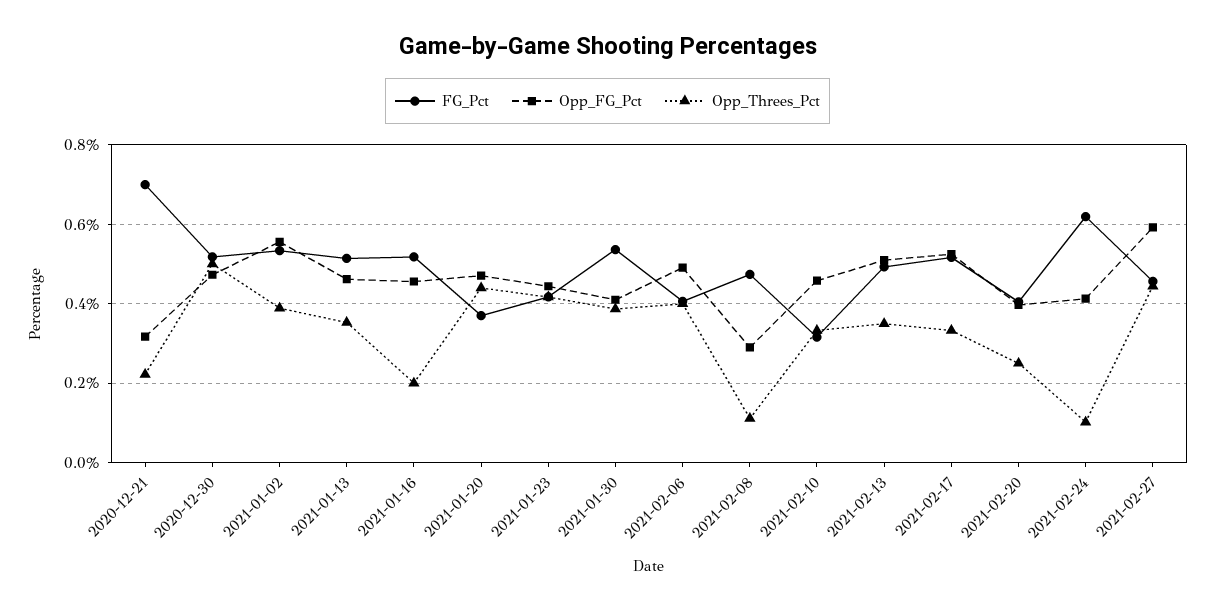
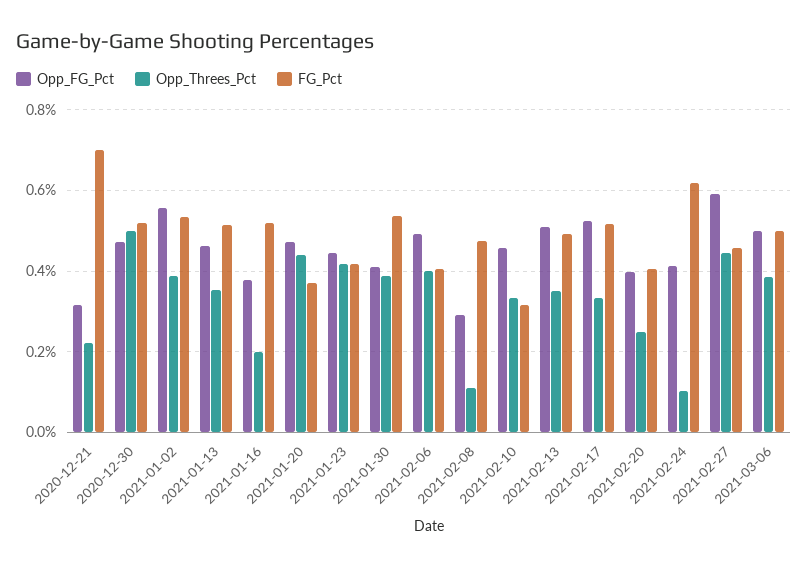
Opp_FG_Pct, 2021-01-16: 0.46 -> 0.38
Opp_FG_Pct, 2021-03-06: none -> 0.5
Opp_Threes_Pct, 2021-03-06: none -> 0.38
FG_Pct, 2021-03-06: none -> 0.5

